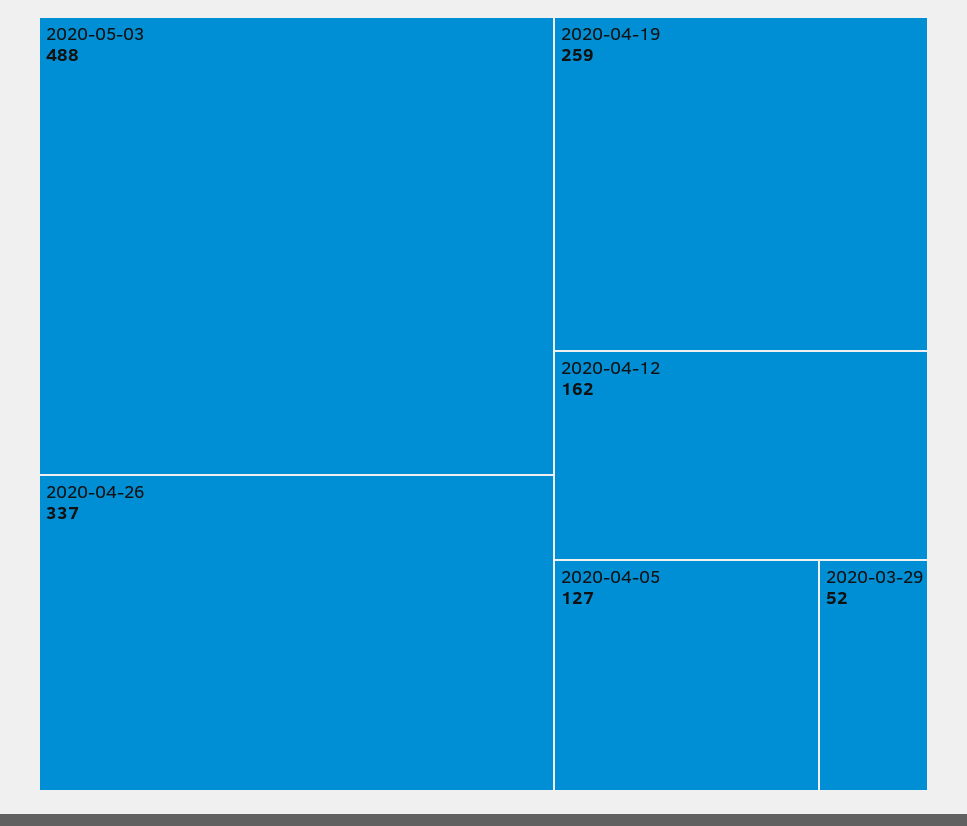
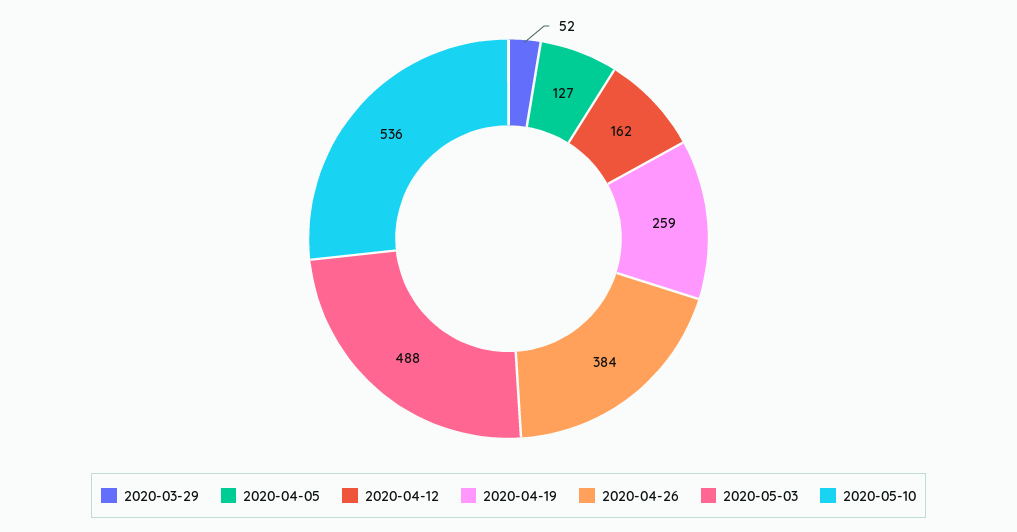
2020-04-26: 337 -> 384
2020-05-10: none -> 536

